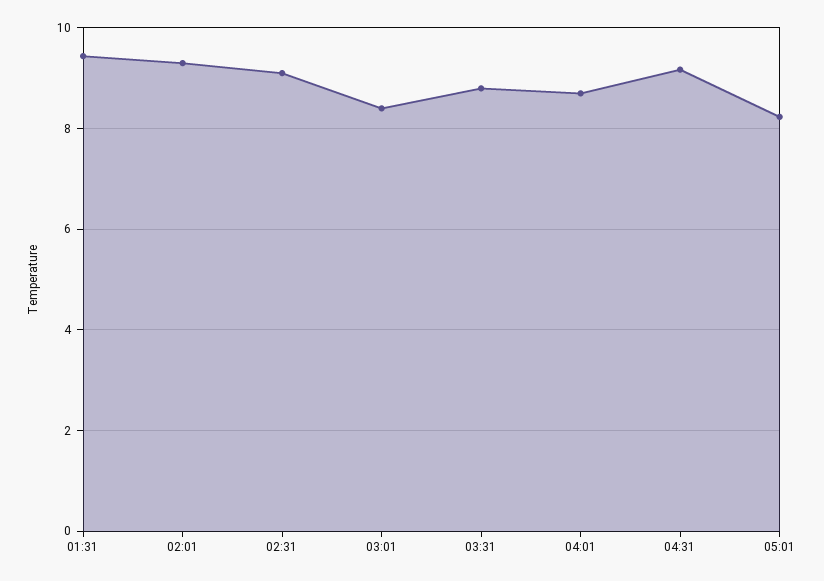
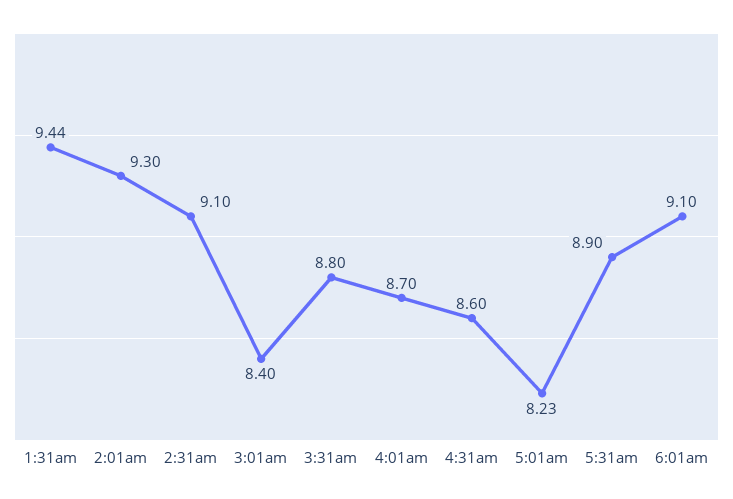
04:31: 9.2 -> 8.6
5:31am: none -> 8.9
6:01am: none -> 9.1

